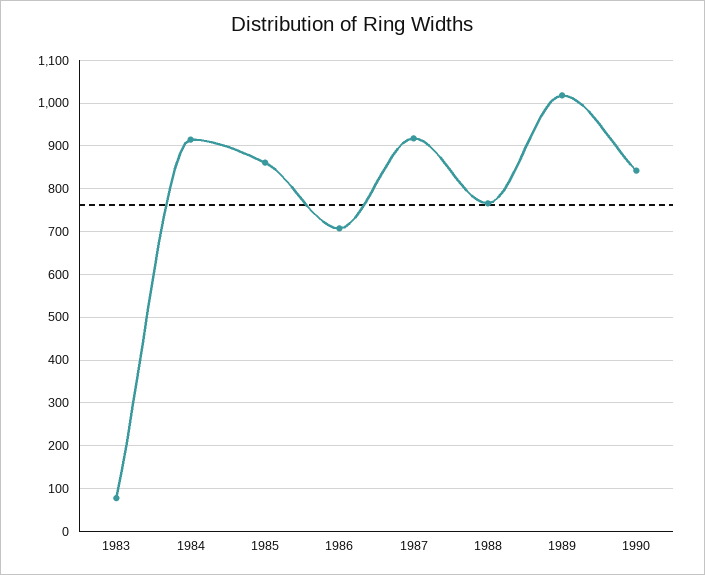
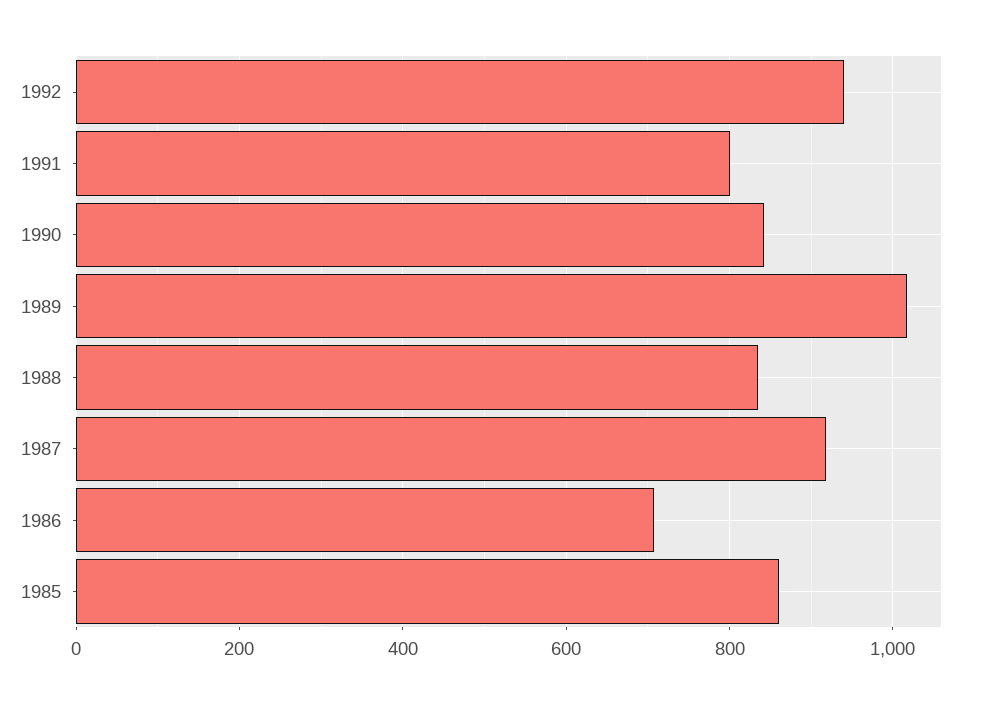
1983: 80 -> none
1984: 920 -> none
1988: 760 -> 840
1992: none -> 940
1991: none -> 800

